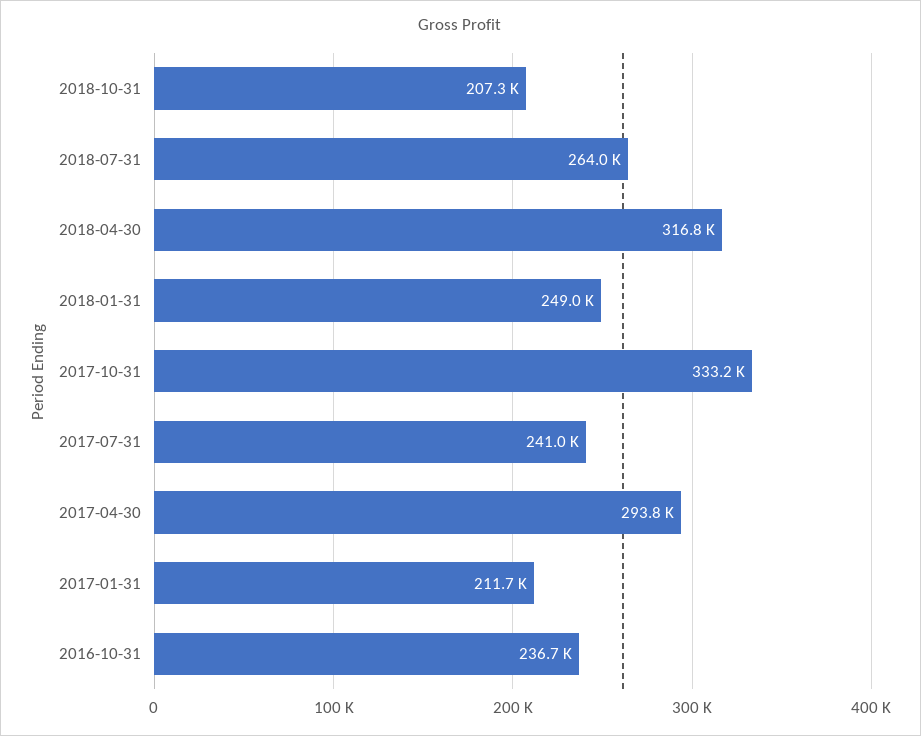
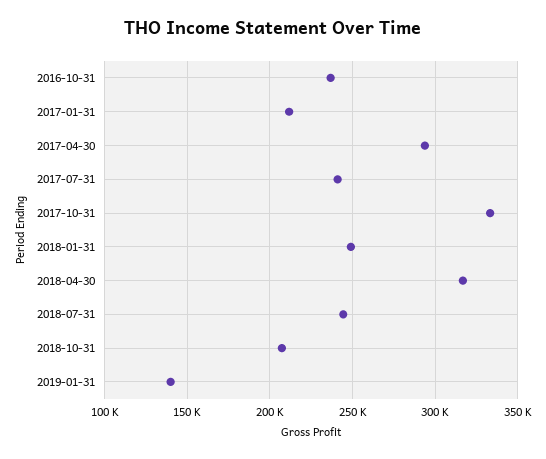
2018-07-31: 264000 -> 245000
2019-01-31: none -> 140000

